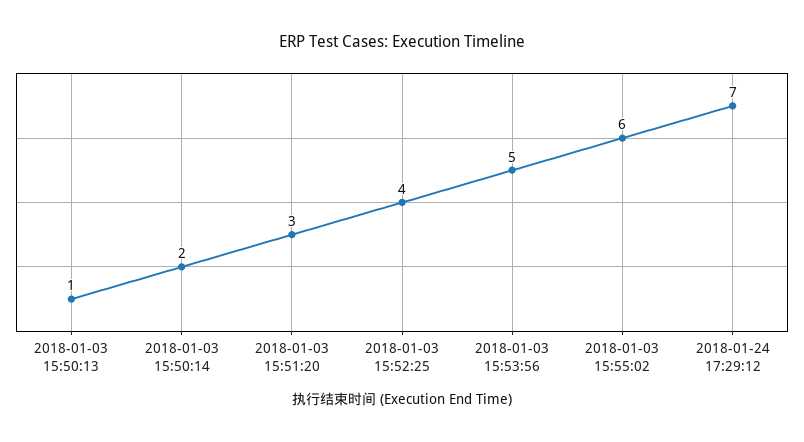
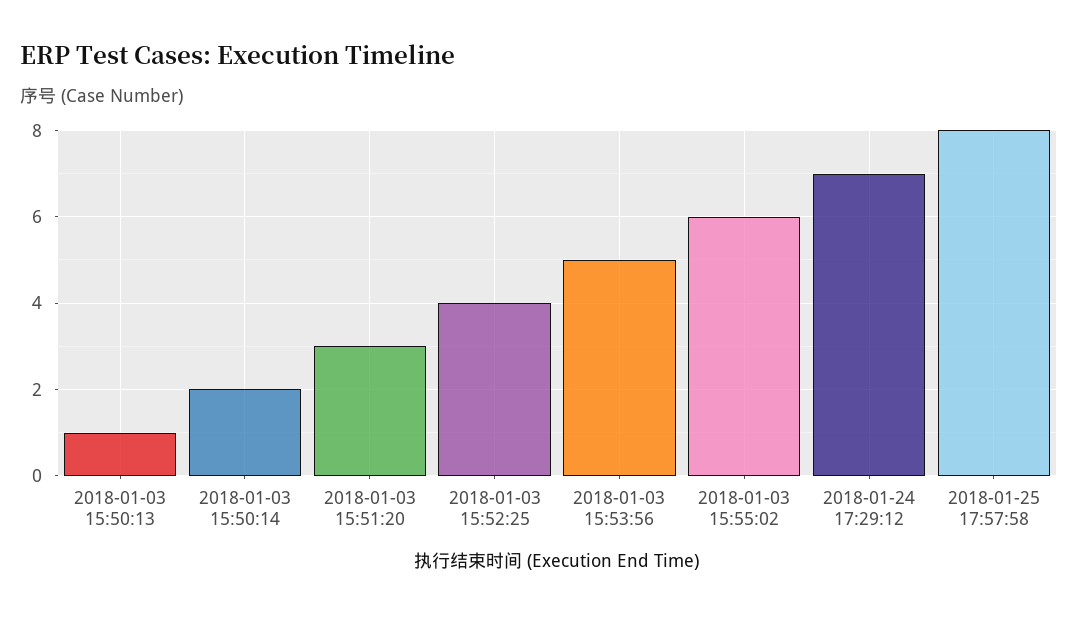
2018-01-25 17:57:58: none -> 8

